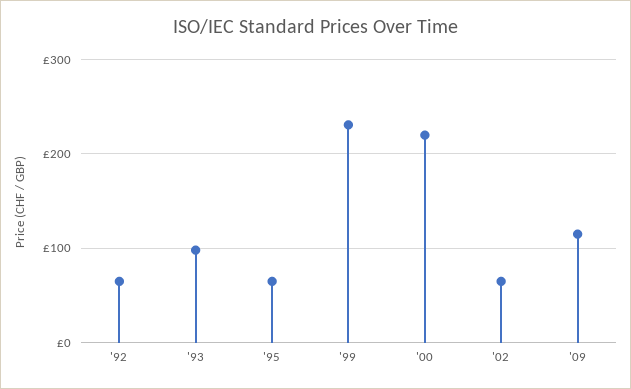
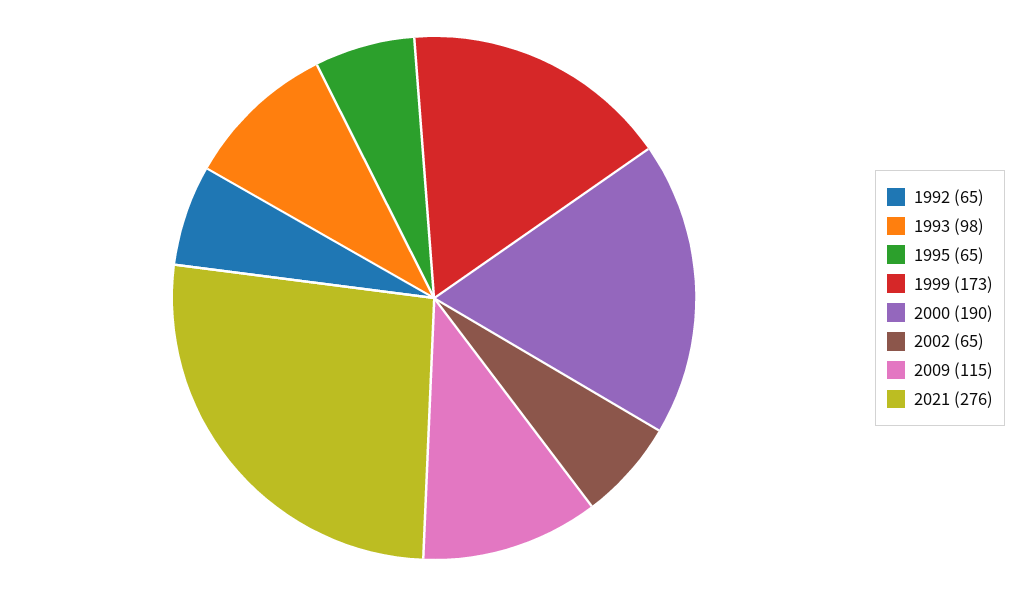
'99: 230 -> 173
'00: 220 -> 190
2021: none -> 276

